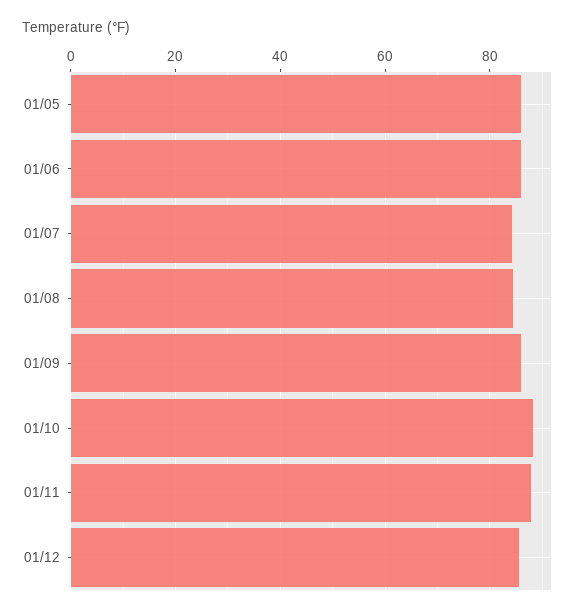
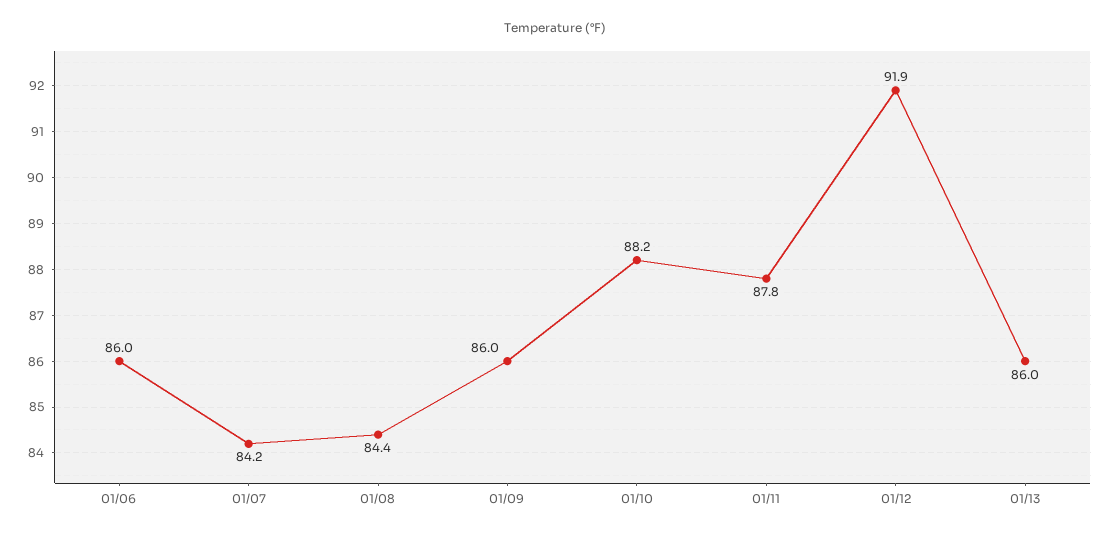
01/05: 86 -> none
01/12: 86 -> 91.9
01/13: none -> 86

